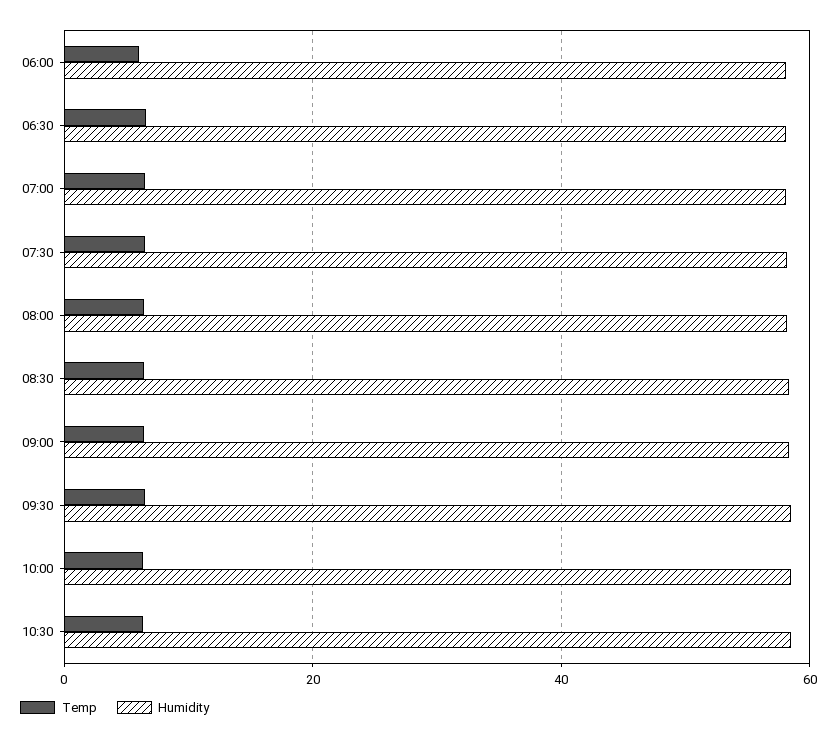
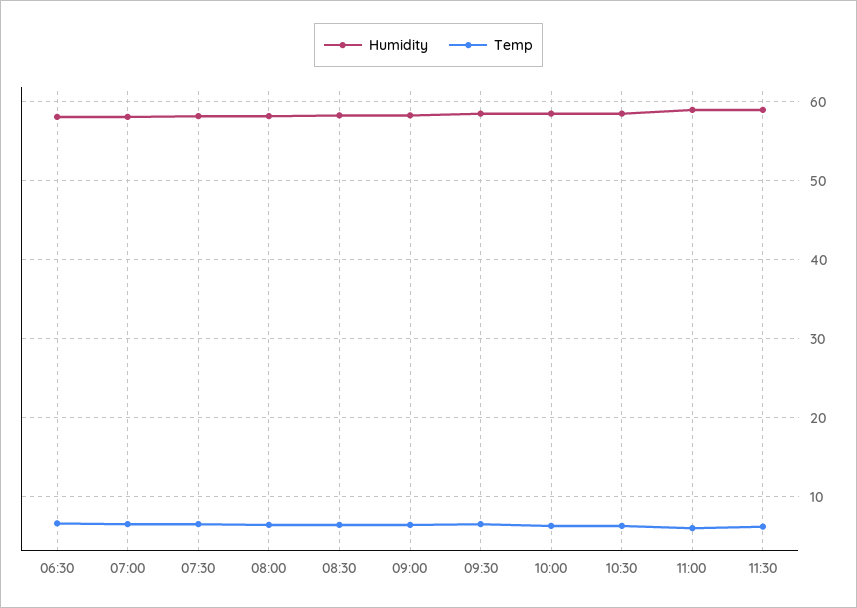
Temp, 06:00: 6 -> none
Humidity, 06:00: 58 -> none
Humidity, 11:00: none -> 59
Temp, 11:00: none -> 6
Humidity, 11:30: none -> 59
Temp, 11:30: none -> 6

